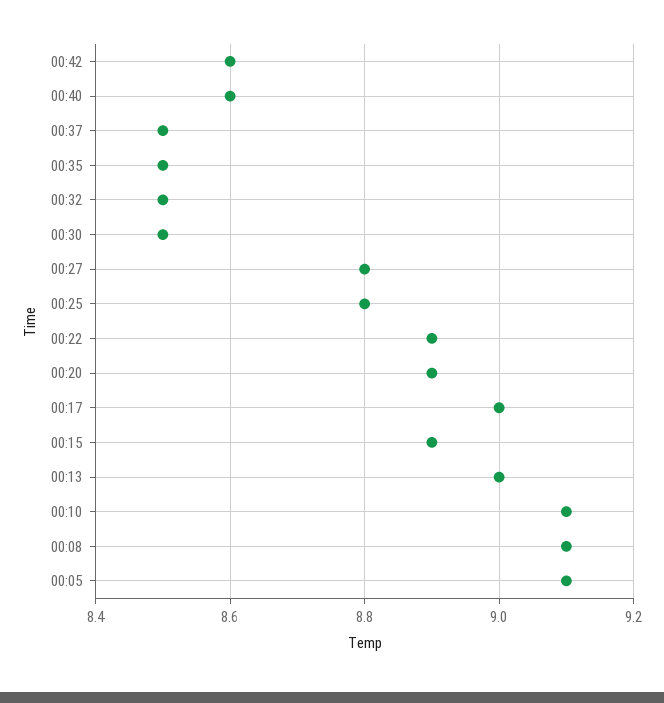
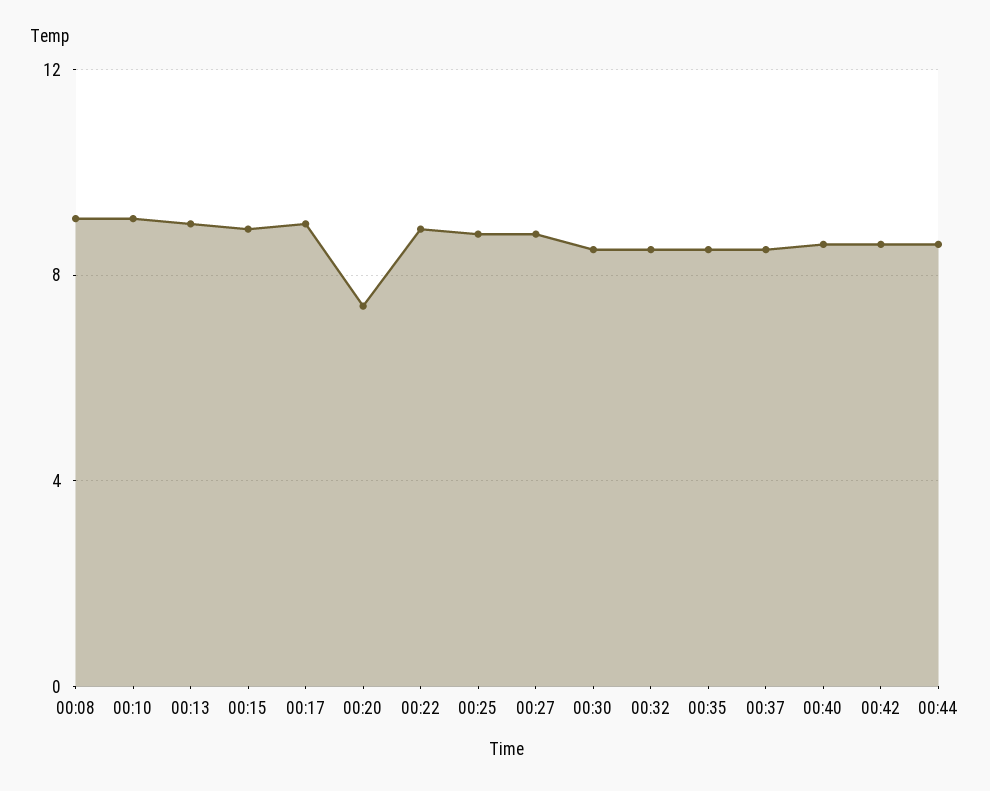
00:20: 8.9 -> 7.5
00:05: 9.1 -> none
00:44: none -> 8.5

